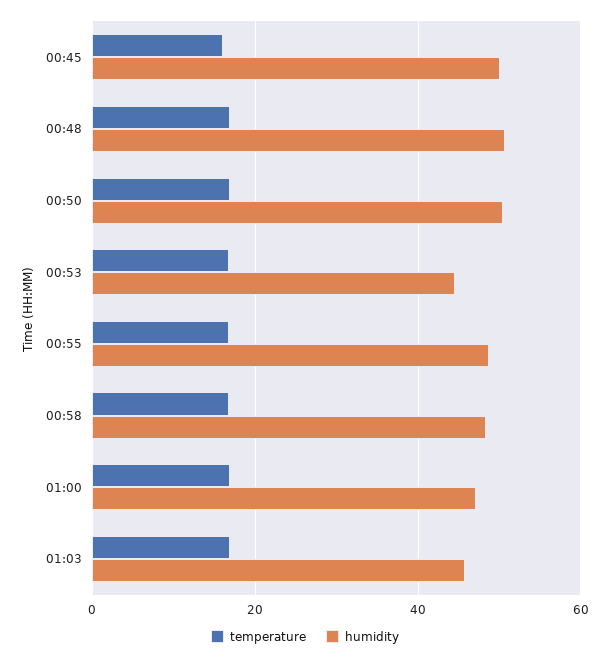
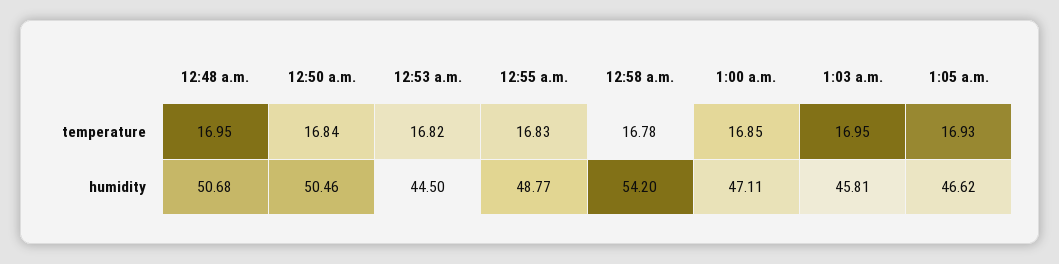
temperature, 00:45: 16 -> none
humidity, 00:45: 50 -> none
humidity, 00:58: 48 -> 54.2
temperature, 1:05 a.m.: none -> 16.93
humidity, 1:05 a.m.: none -> 46.62

